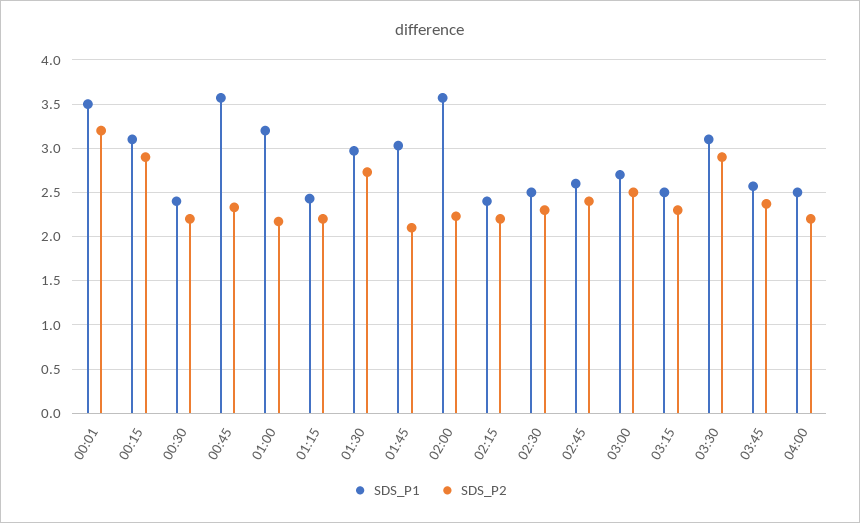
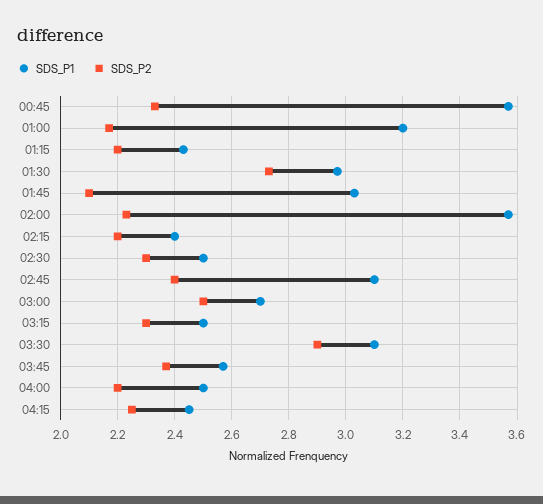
SDS_P1, 00:01: 3.5 -> none
SDS_P2, 00:01: 3.2 -> none
SDS_P1, 00:15: 3.1 -> none
SDS_P2, 00:15: 2.9 -> none
SDS_P1, 00:30: 2.4 -> none
SDS_P2, 00:30: 2.2 -> none
SDS_P1, 02:45: 2.6 -> 3.1
SDS_P1, 04:15: none -> 2.45
SDS_P2, 04:15: none -> 2.25

